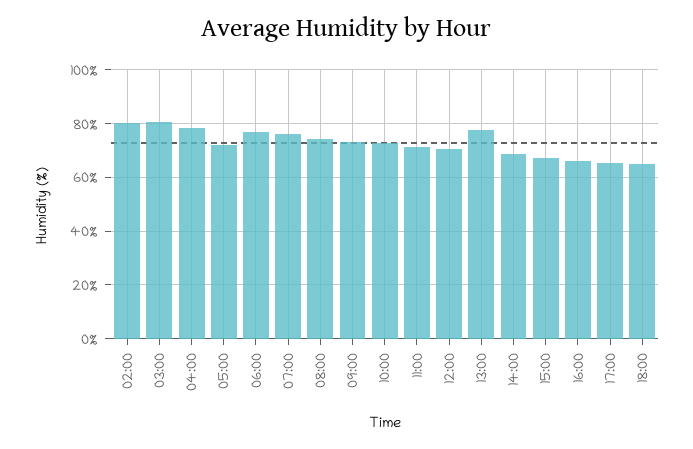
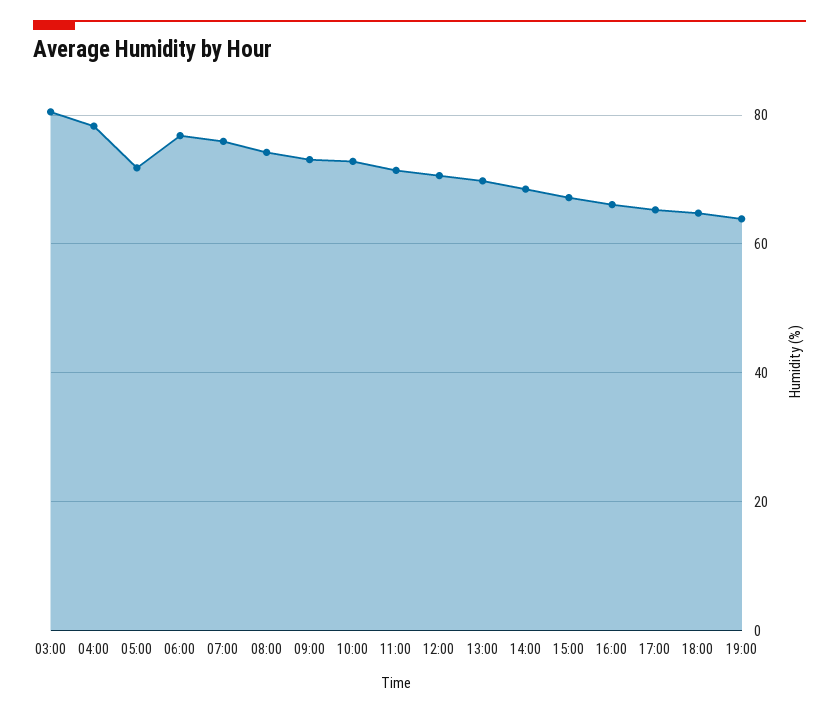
02:00: 80 -> none
13:00: 77.5 -> 70
19:00: none -> 64

